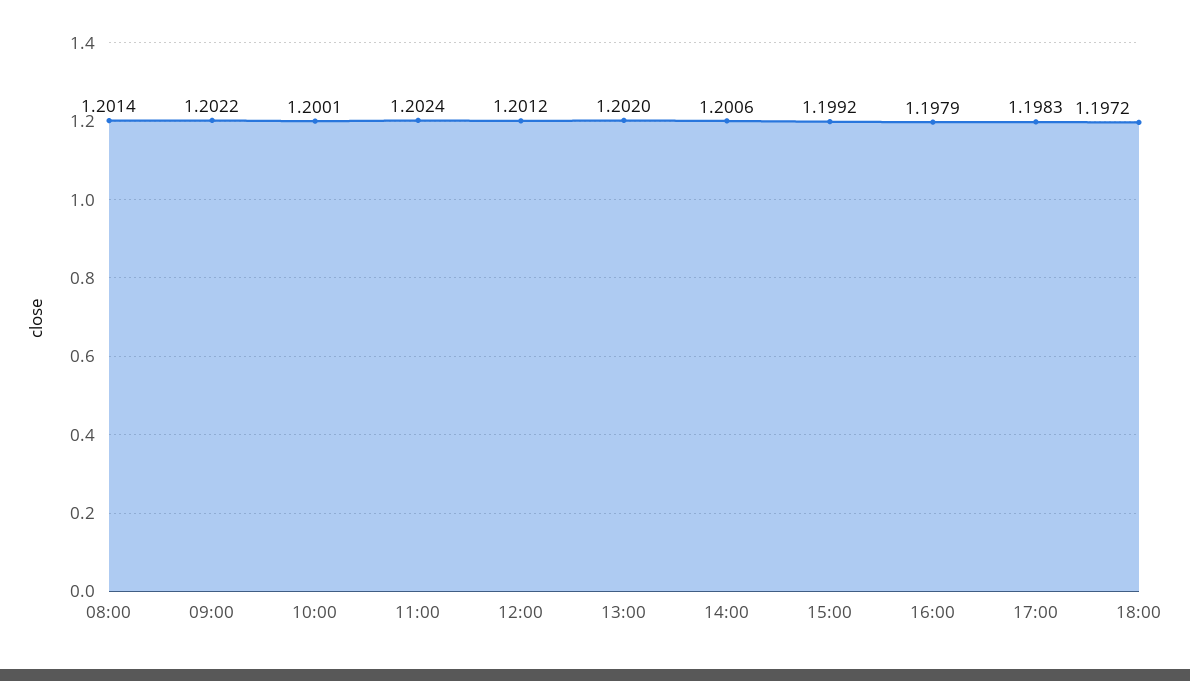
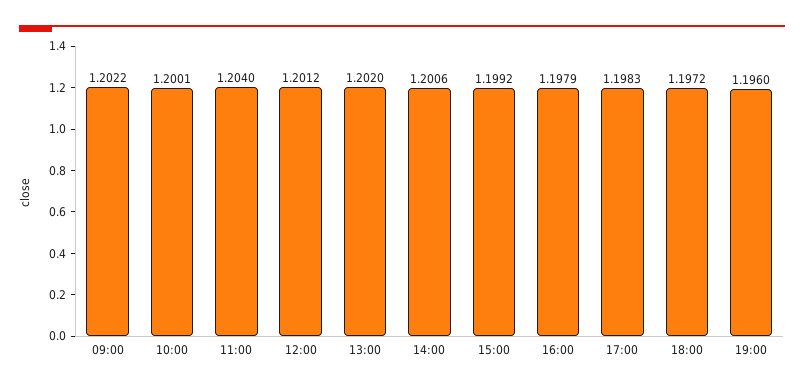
08:00: 1.2014 -> none
11:00: 1.2024 -> 1.204
19:00: none -> 1.196

